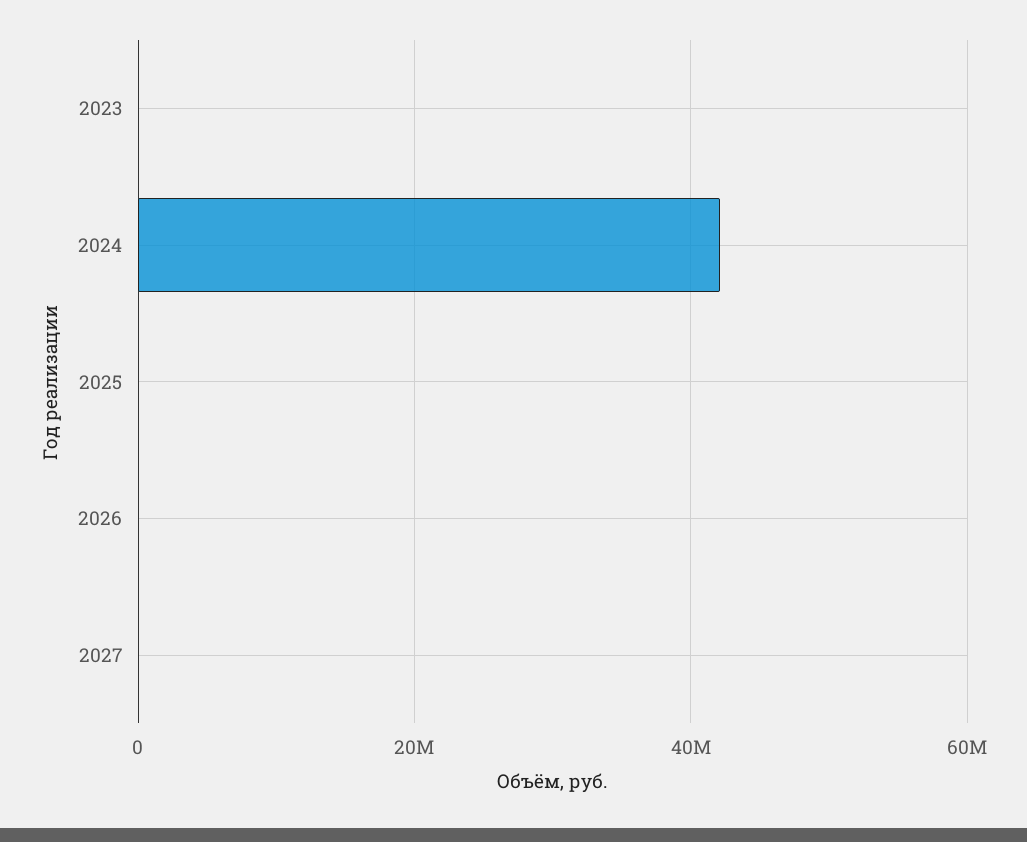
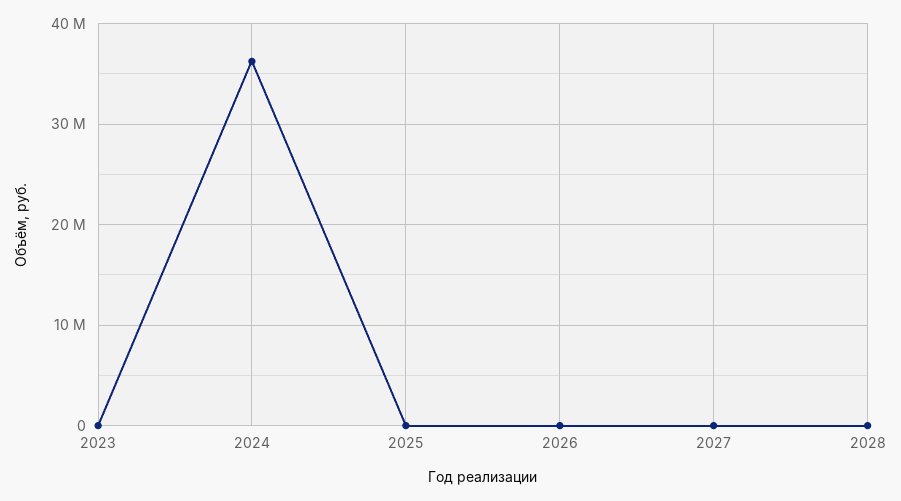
2024: 42000000 -> 36000000
2028: none -> 0

